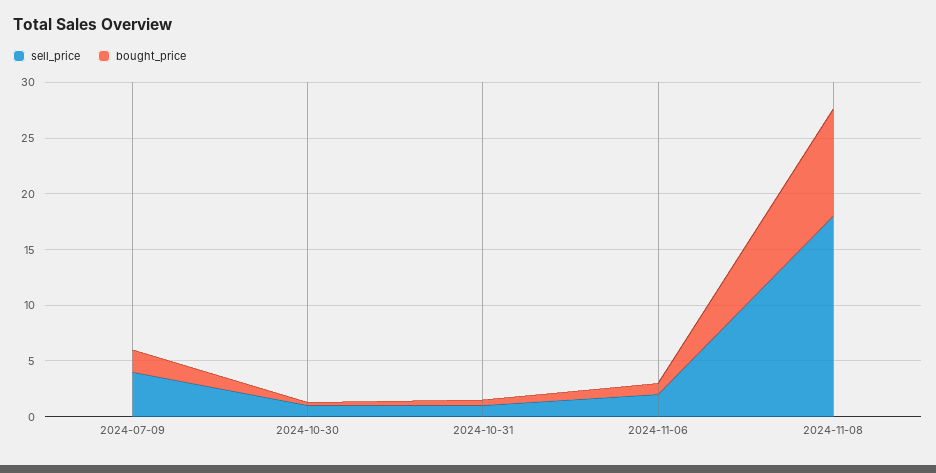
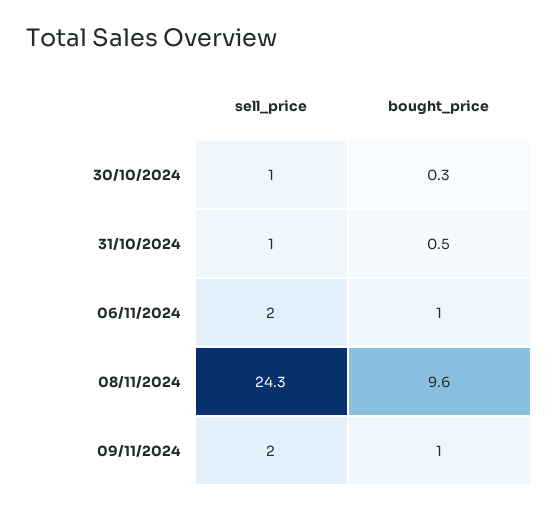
sell_price, 2024-07-09: 4 -> none
bought_price, 2024-07-09: 2 -> none
sell_price, 2024-11-08: 18 -> 24.3
sell_price, 09/11/2024: none -> 2
bought_price, 09/11/2024: none -> 1

